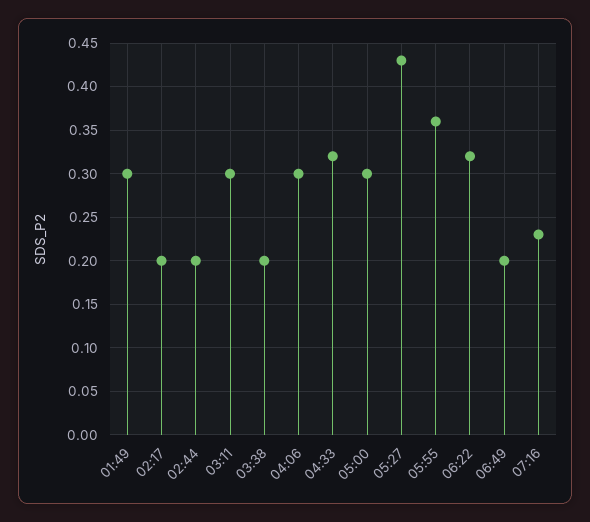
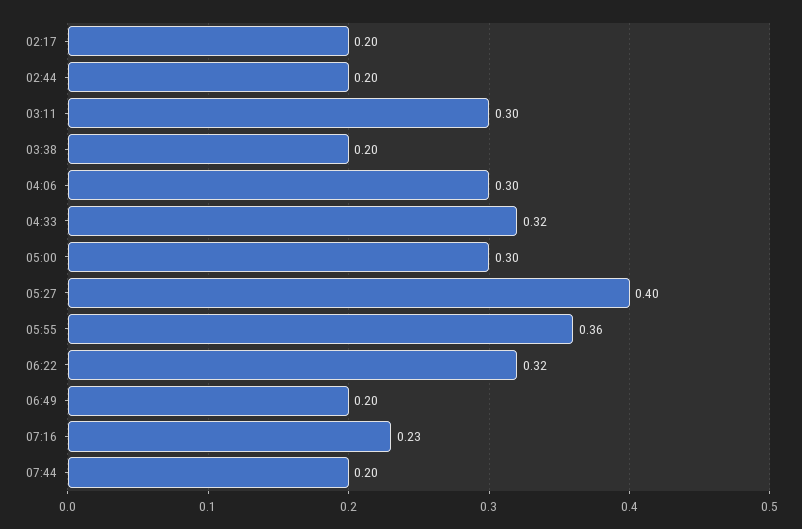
01:49: 0.3 -> none
05:27: 0.43 -> 0.4
07:44: none -> 0.2

